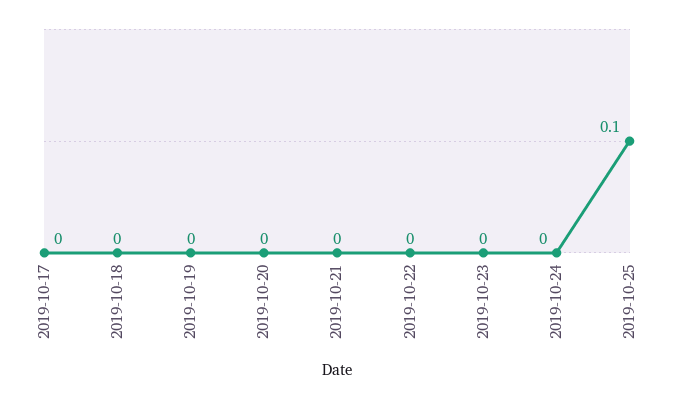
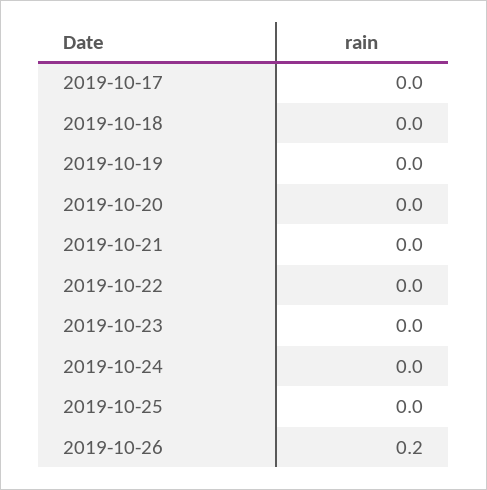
2019-10-25: 0.1 -> 0
2019-10-26: none -> 0.2

